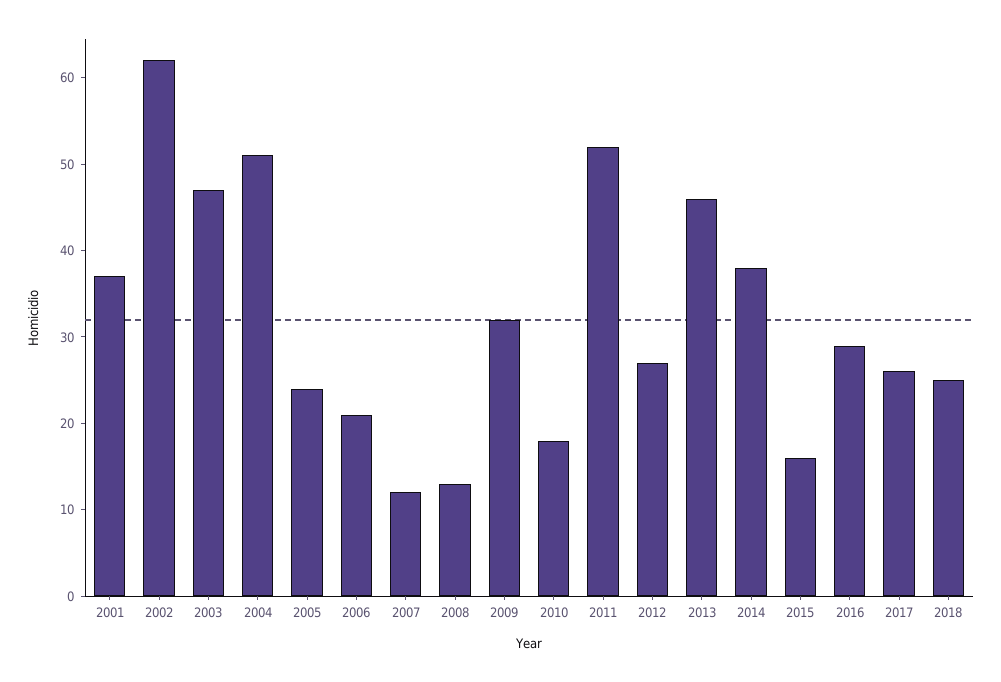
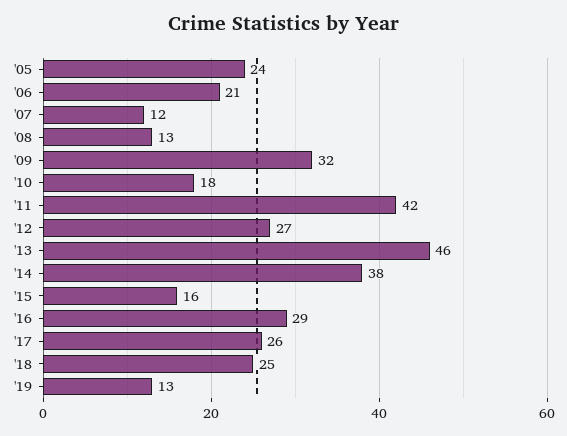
2001: 37 -> none
2002: 62 -> none
2003: 47 -> none
2004: 51 -> none
2011: 52 -> 42
'19: none -> 13

